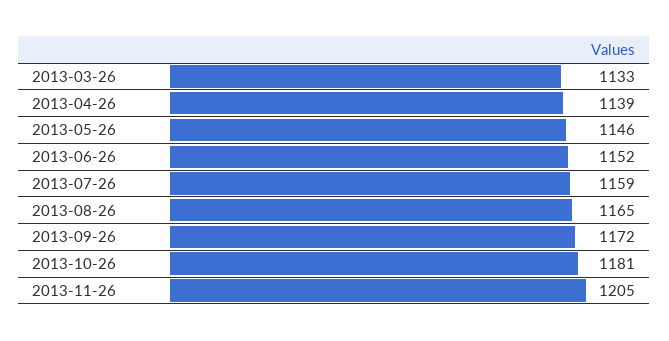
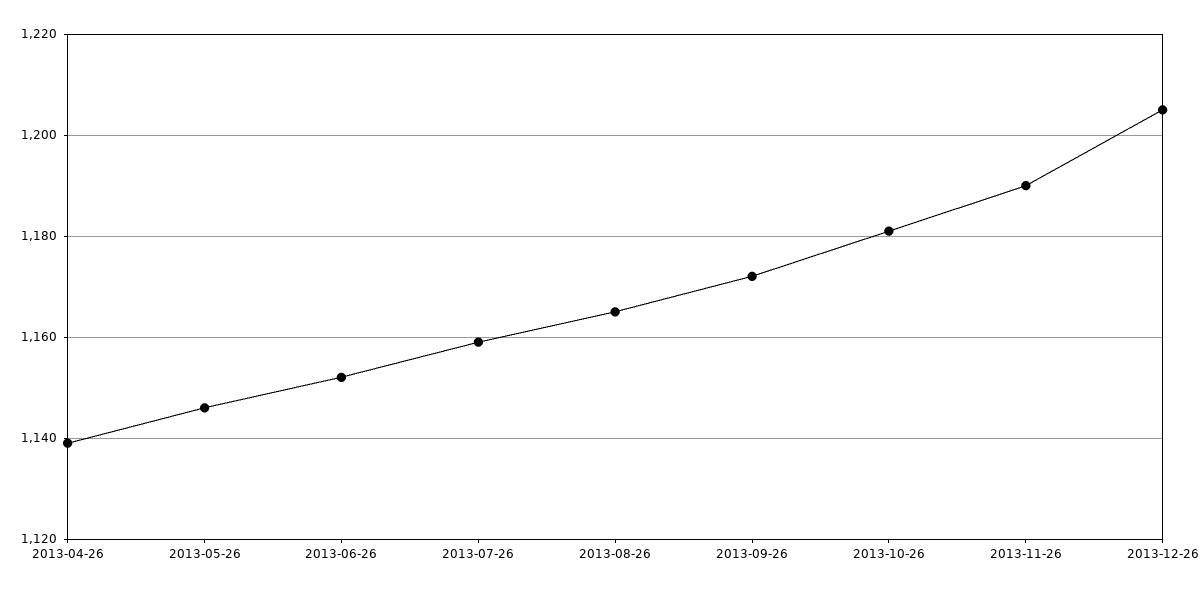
2013-03-26: 1133 -> none
2013-11-26: 1205 -> 1190
2013-12-26: none -> 1205

